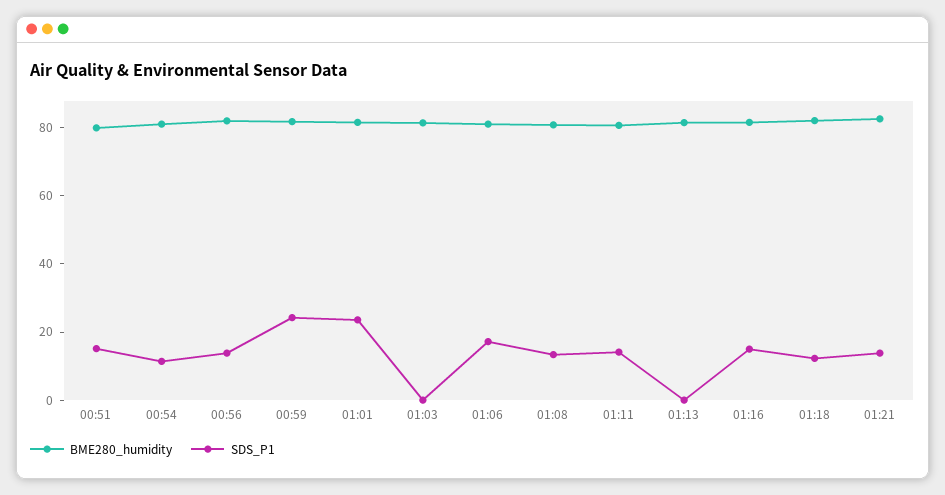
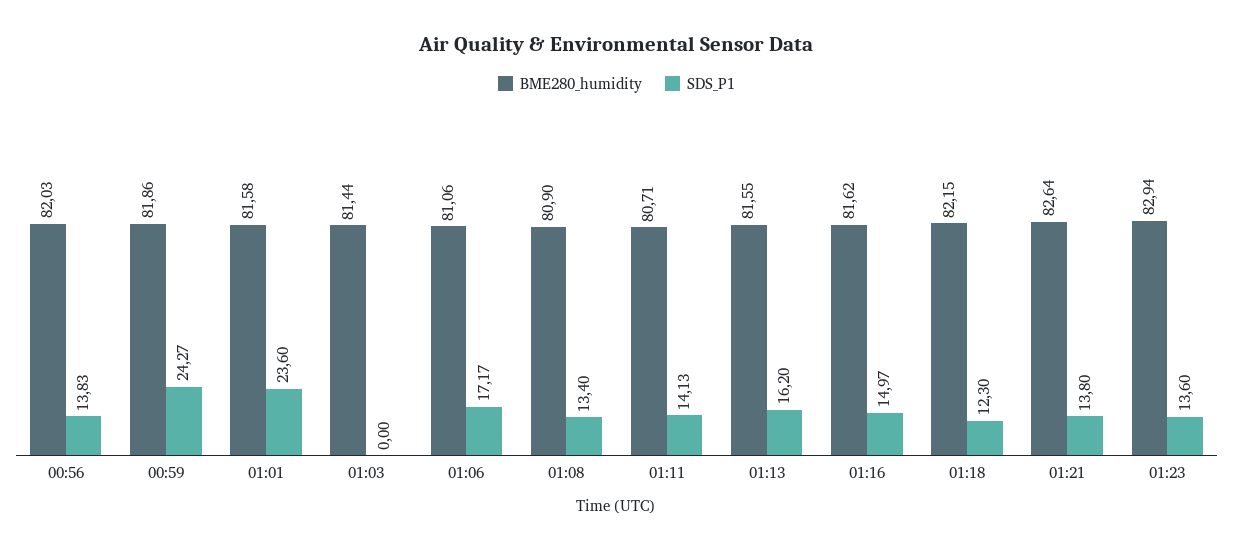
BME280_humidity, 00:51: 80 -> none
SDS_P1, 00:51: 15 -> none
BME280_humidity, 00:54: 80 -> none
SDS_P1, 00:54: 10 -> none
SDS_P1, 01:13: 0 -> 16.2
BME280_humidity, 01:23: none -> 82.94
SDS_P1, 01:23: none -> 13.6

